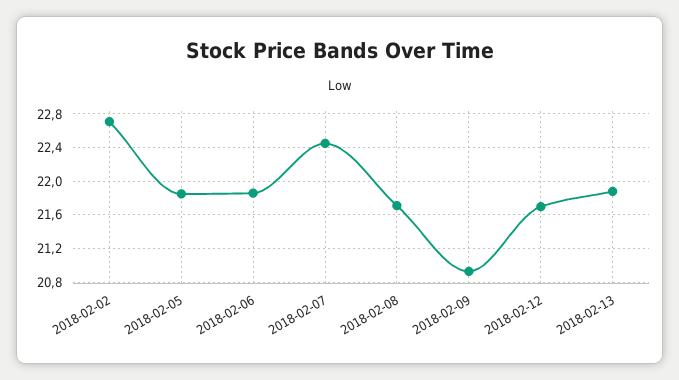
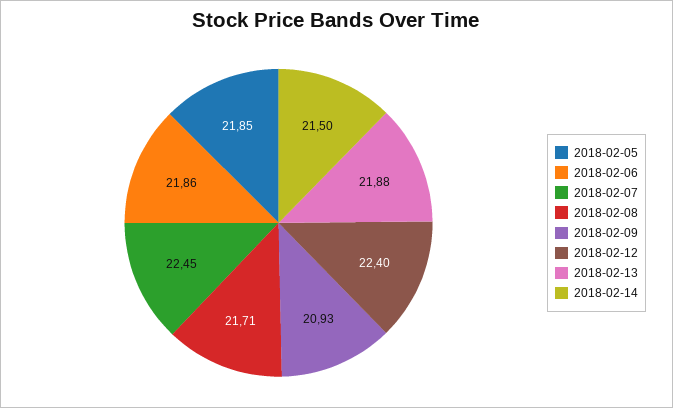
2018-02-02: 22.7 -> none
2018-02-12: 21.7 -> 22.4
2018-02-14: none -> 21.5

